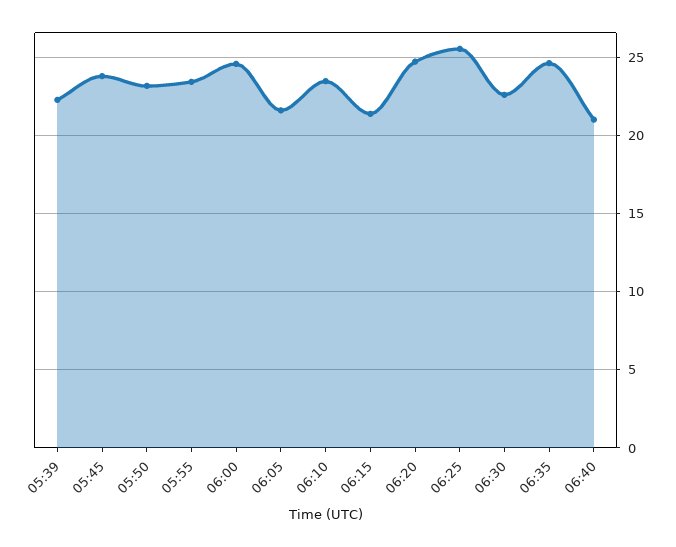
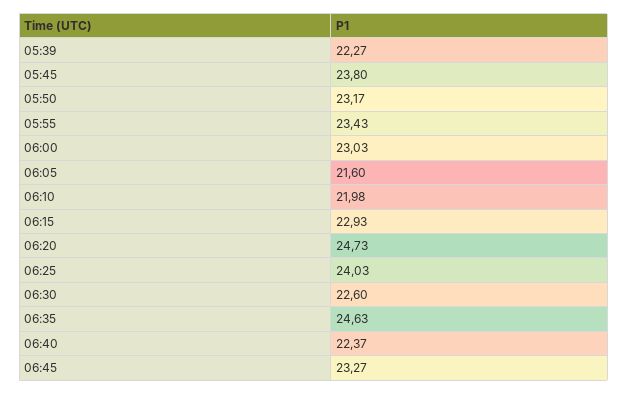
06:00: 24.5 -> 23.03
06:10: 23.5 -> 21.98
06:15: 21.5 -> 22.93
06:25: 25.5 -> 24.03
06:40: 21 -> 22.37
06:45: none -> 23.27

